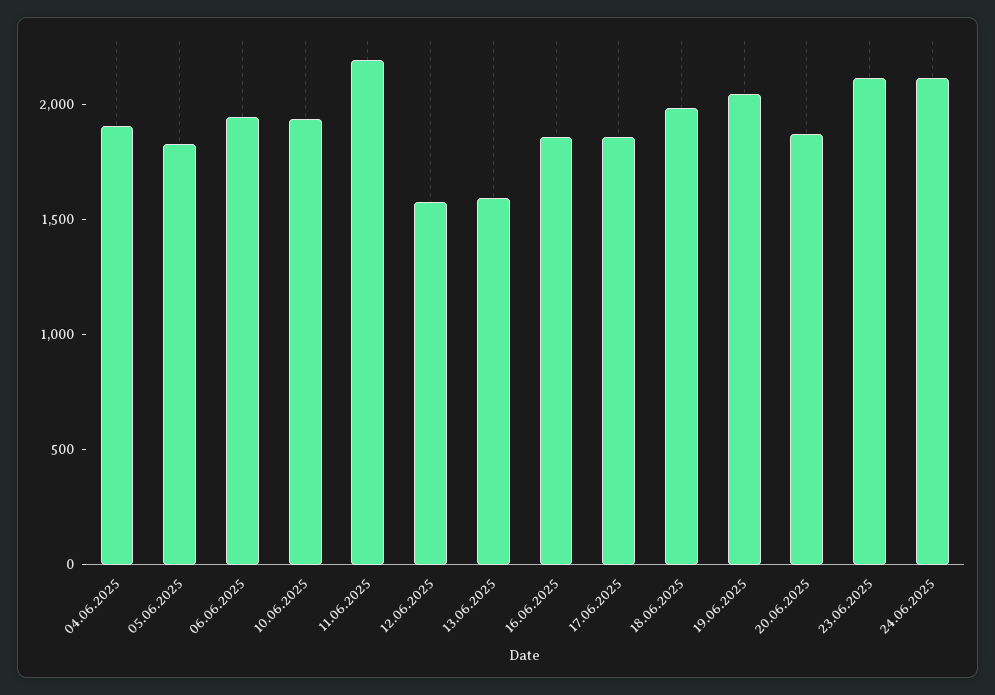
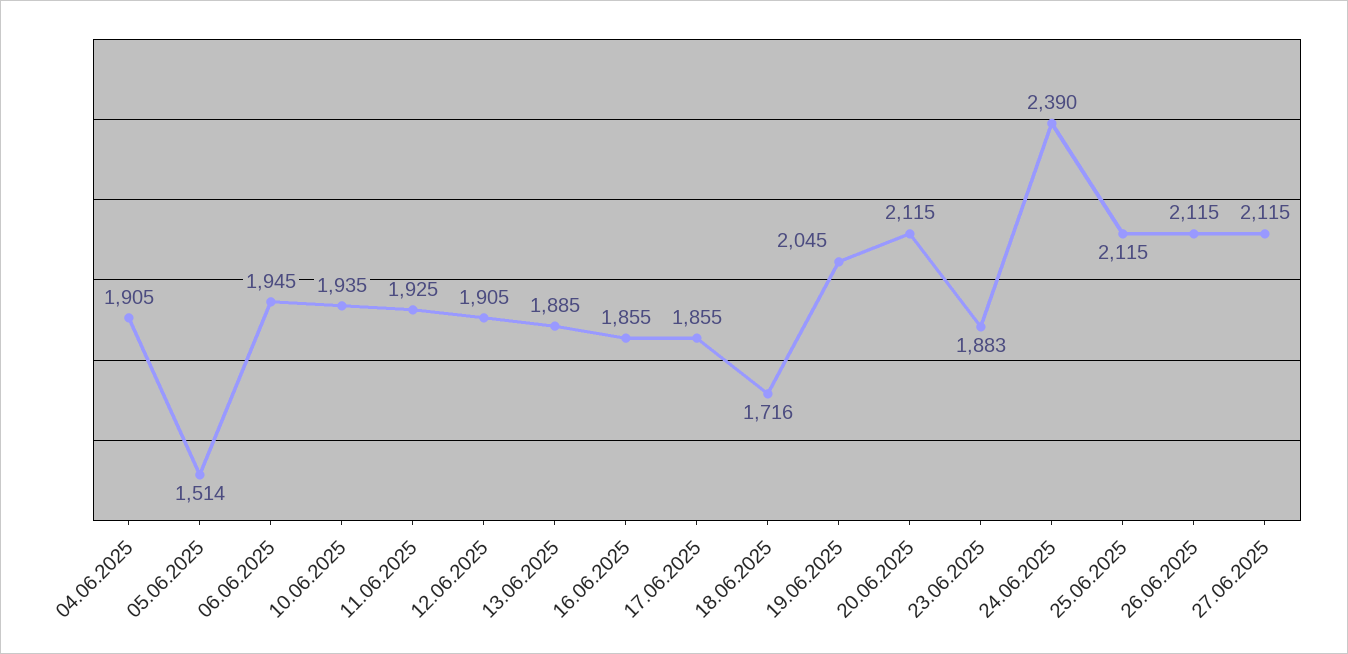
05.06.2025: 1800 -> 1514
11.06.2025: 2200 -> 1925
12.06.2025: 1600 -> 1905
13.06.2025: 1600 -> 1885
18.06.2025: 2000 -> 1716
20.06.2025: 1900 -> 2115
23.06.2025: 2100 -> 1883
24.06.2025: 2100 -> 2390
25.06.2025: none -> 2115
26.06.2025: none -> 2115
27.06.2025: none -> 2115

